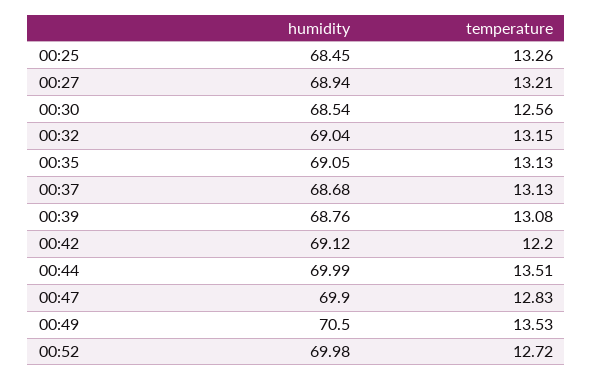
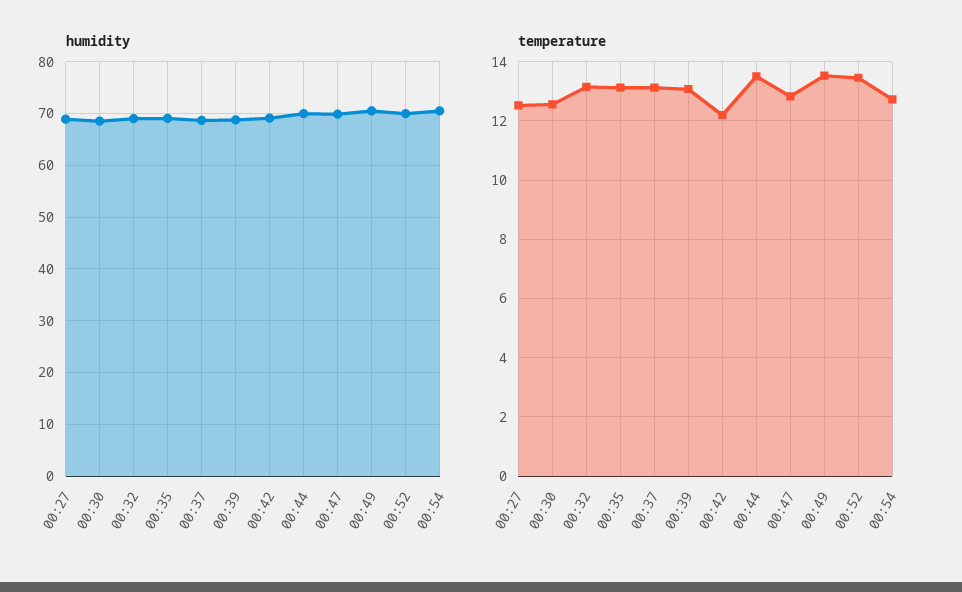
humidity, 00:25: 68.45 -> none
temperature, 00:25: 13.26 -> none
temperature, 00:27: 13.21 -> 12.5
temperature, 00:52: 12.72 -> 13.5
humidity, 00:54: none -> 70
temperature, 00:54: none -> 12.75

